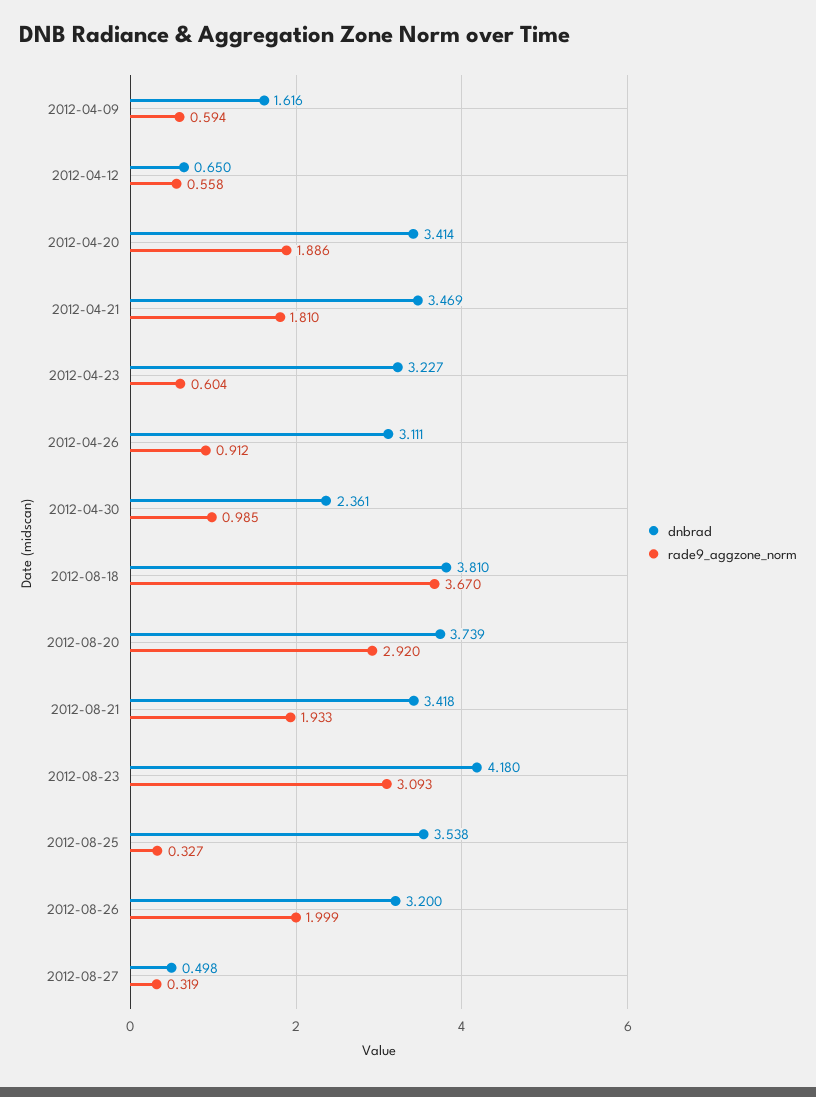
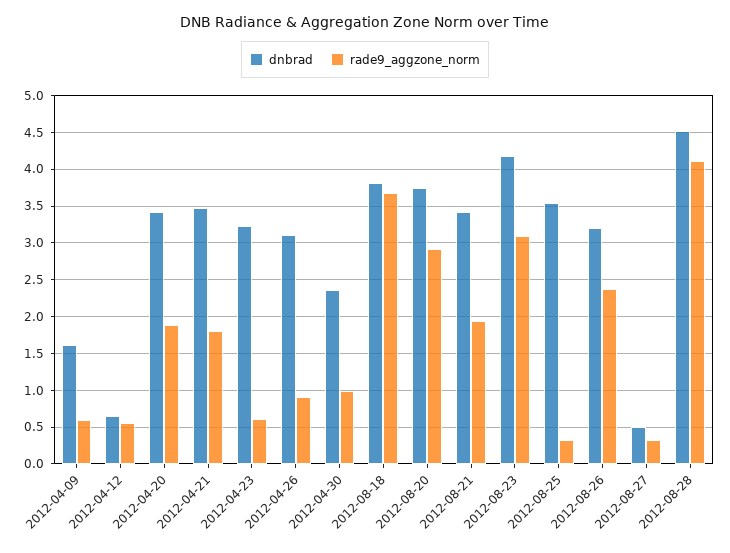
rade9_aggzone_norm, 2012-08-26: 1.999 -> 2.4
dnbrad, 2012-08-28: none -> 4.5
rade9_aggzone_norm, 2012-08-28: none -> 4.1

